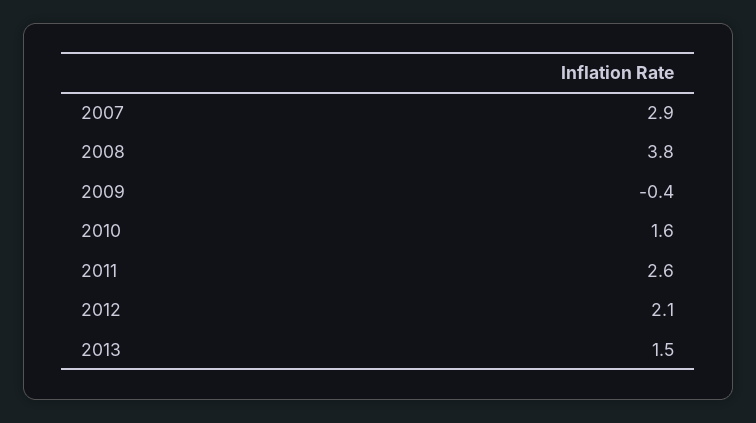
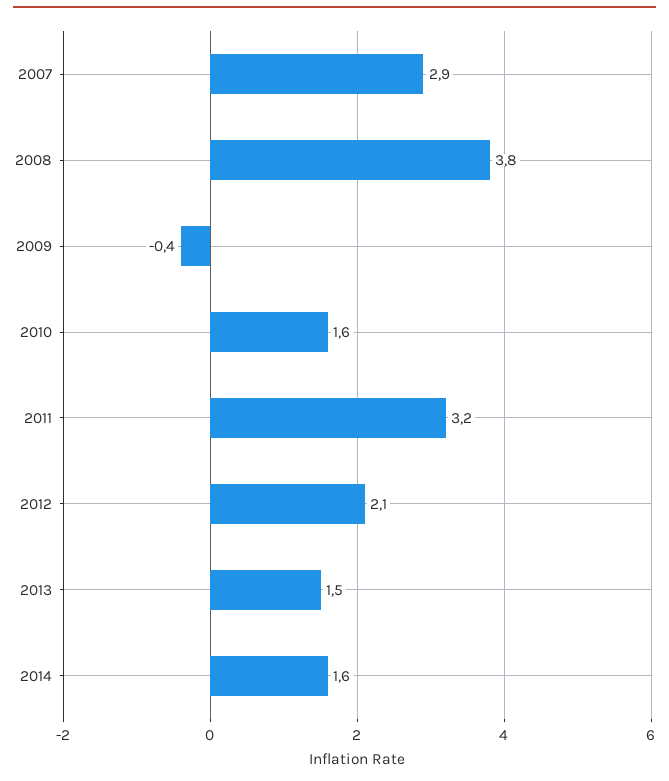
2011: 2.6 -> 3.2
2014: none -> 1.6

